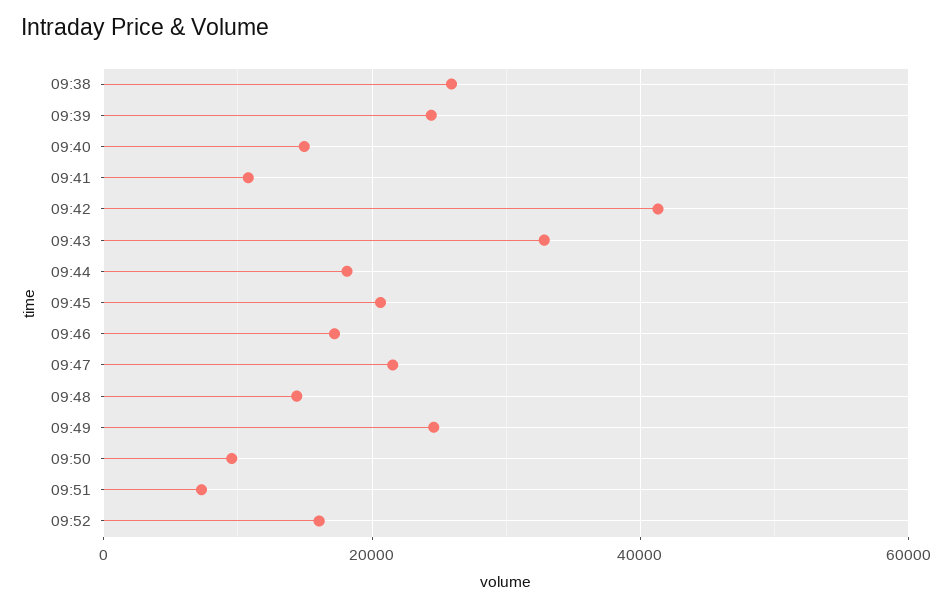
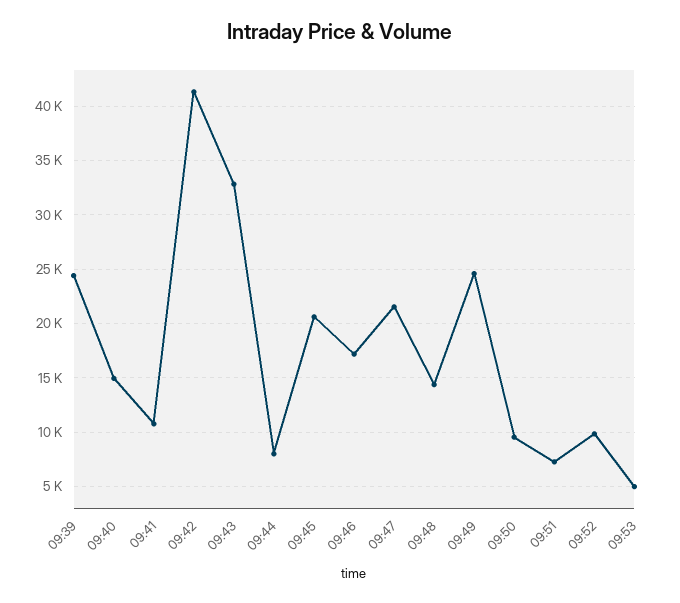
09:38: 26000 -> none
09:44: 18000 -> 8000
09:52: 16000 -> 10000
09:53: none -> 5000

